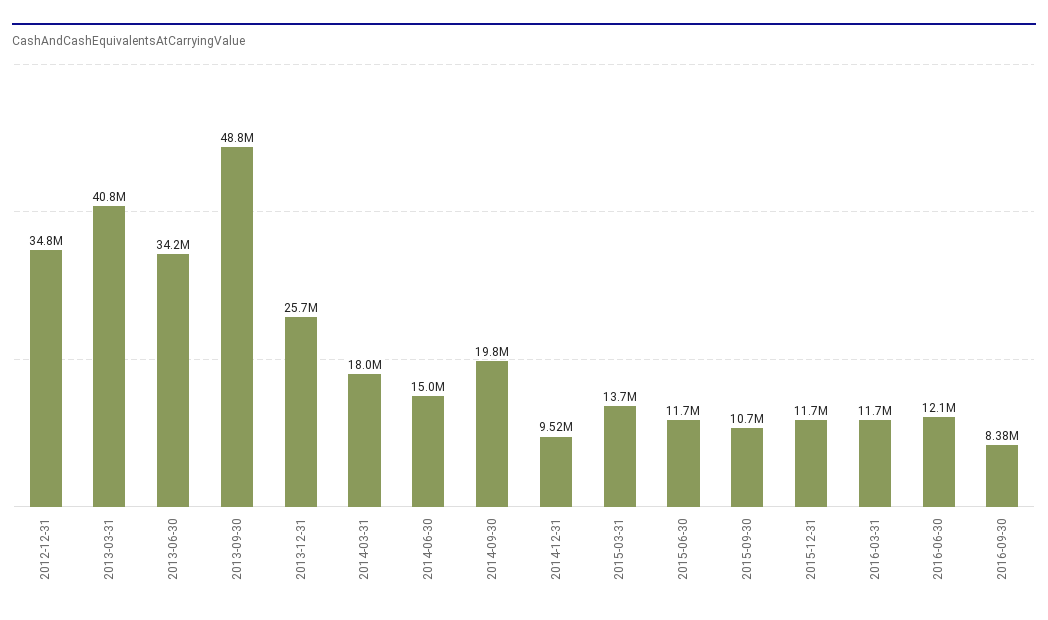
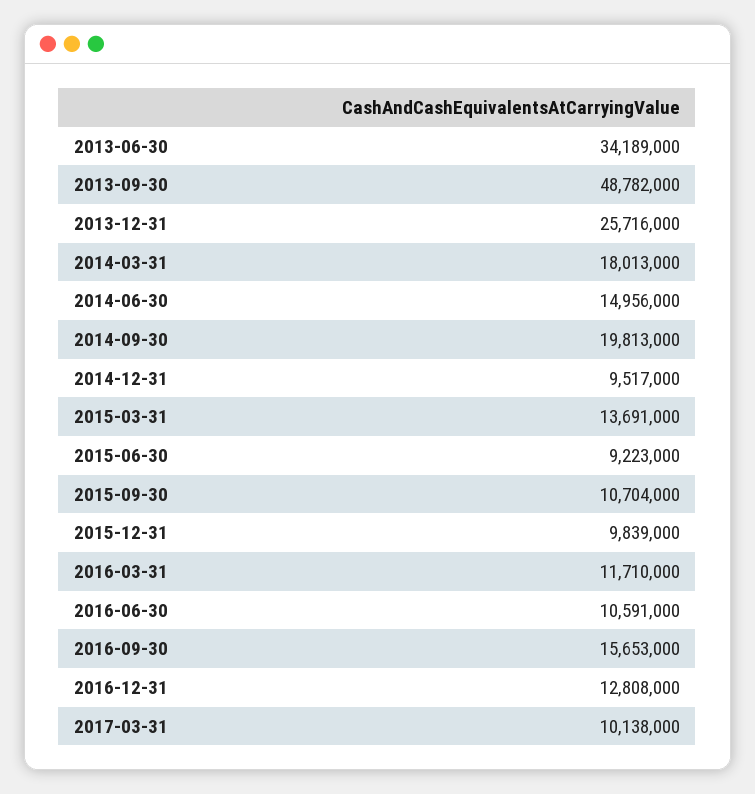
2012-12-31: 34800000 -> none
2013-03-31: 40800000 -> none
2015-06-30: 11700000 -> 9223000
2015-12-31: 11700000 -> 9839000
2016-06-30: 12100000 -> 10591000
2016-09-30: 8380000 -> 15653000
2016-12-31: none -> 12808000
2017-03-31: none -> 10138000

